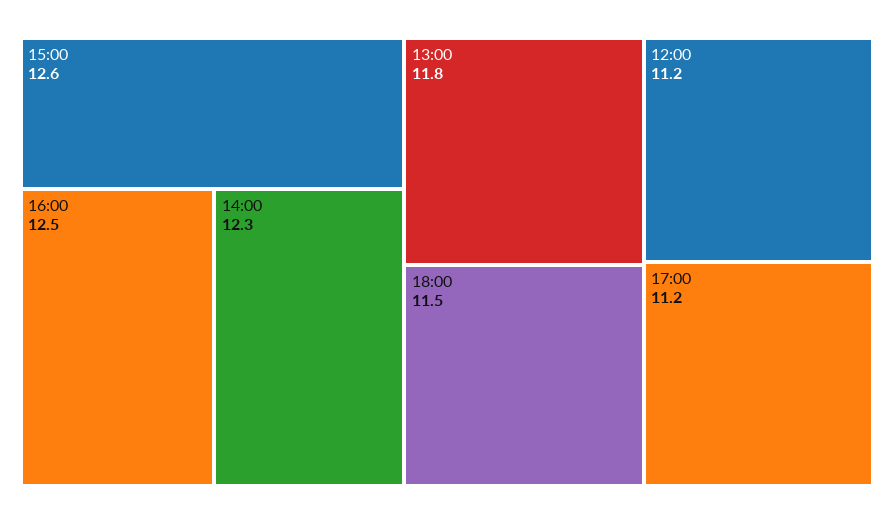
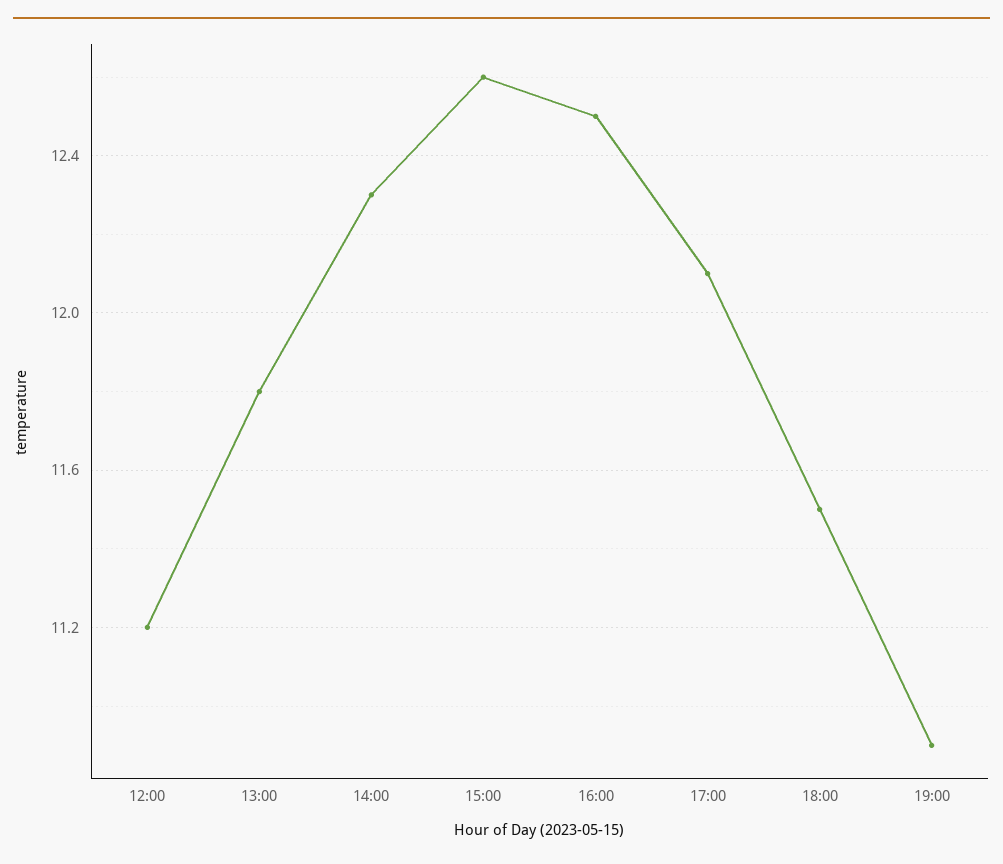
17:00: 11.2 -> 12.1
19:00: none -> 10.9

